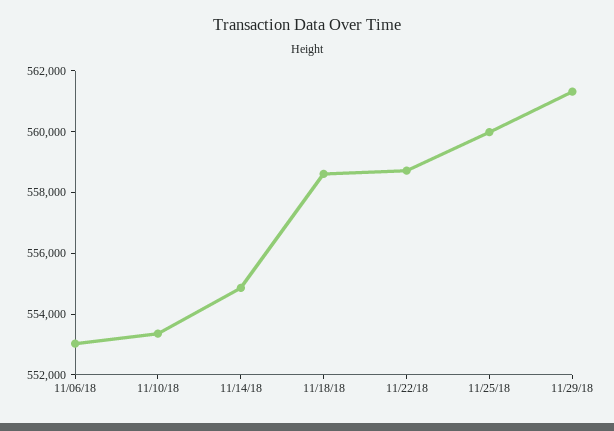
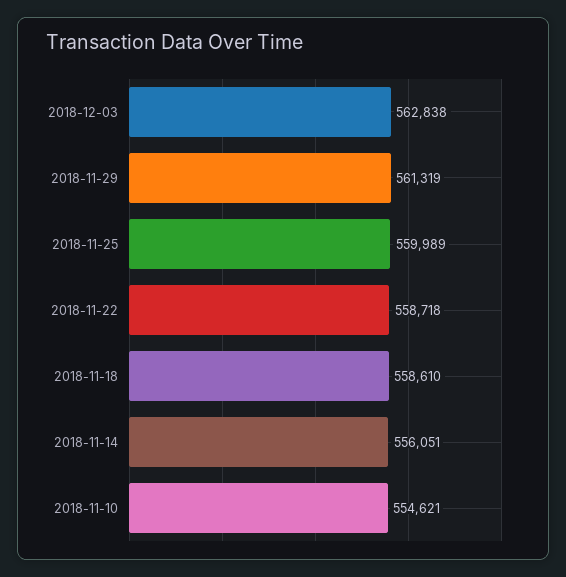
11/06/18: 553000 -> none
11/10/18: 553500 -> 554621
11/14/18: 555000 -> 556051
2018-12-03: none -> 562838

